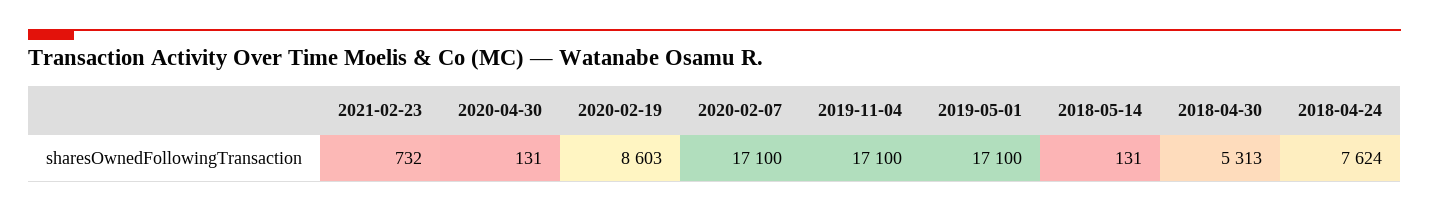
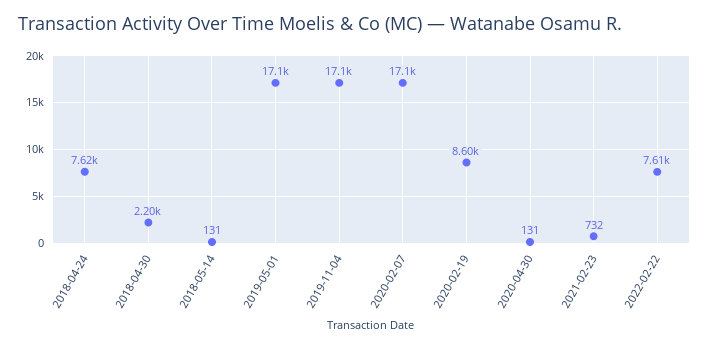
2018-04-30: 5313 -> 2200
2022-02-22: none -> 7610

